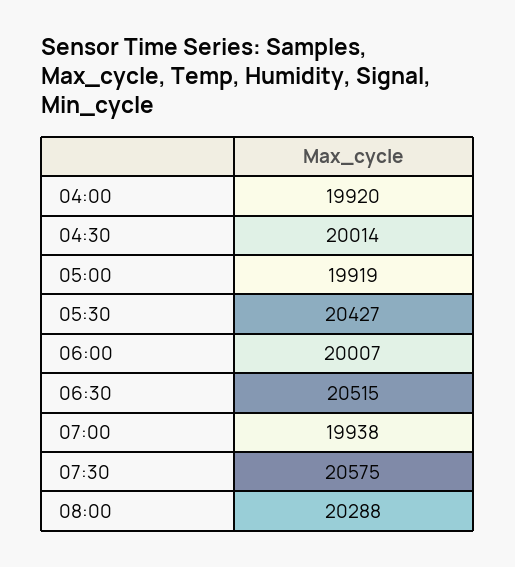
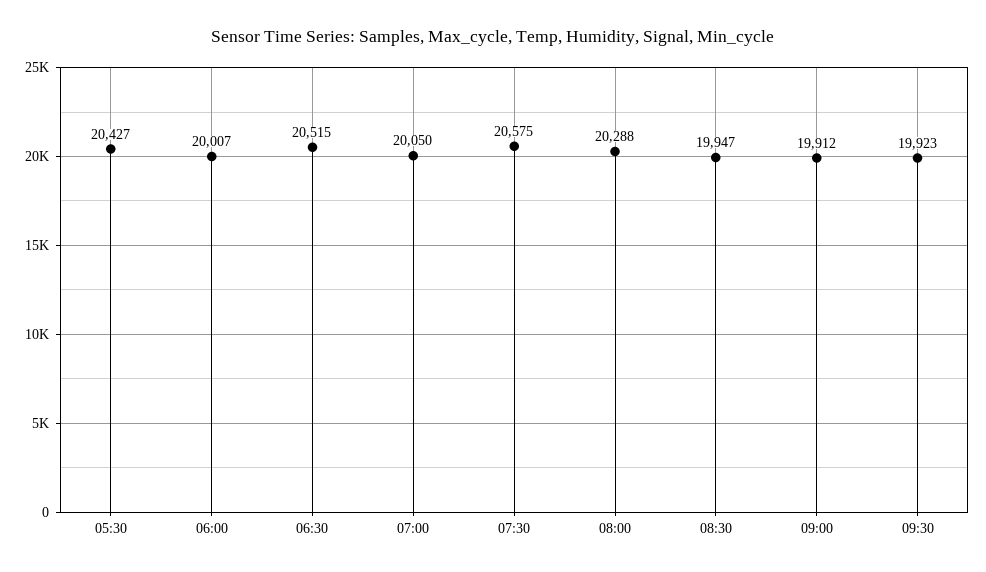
04:00: 19920 -> none
04:30: 20014 -> none
05:00: 19919 -> none
07:00: 19938 -> 20050
08:30: none -> 19947
09:00: none -> 19912
09:30: none -> 19923

